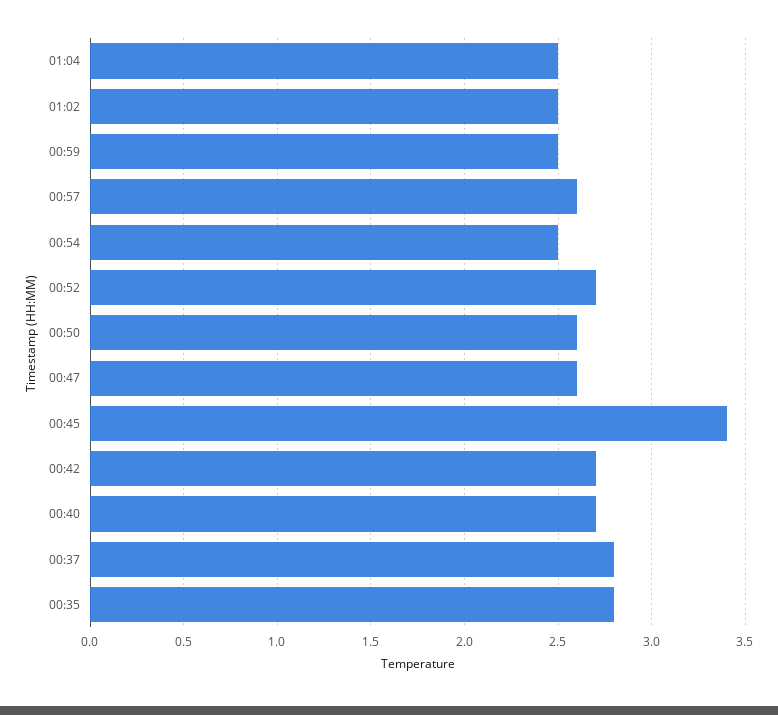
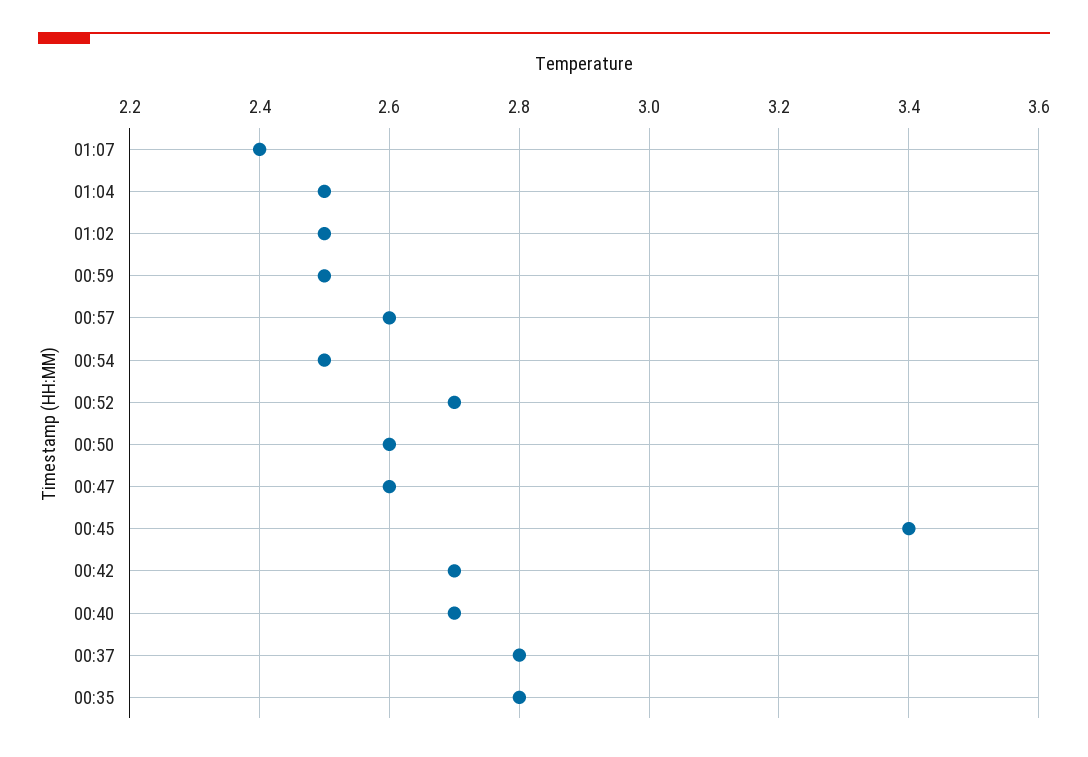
01:07: none -> 2.4

